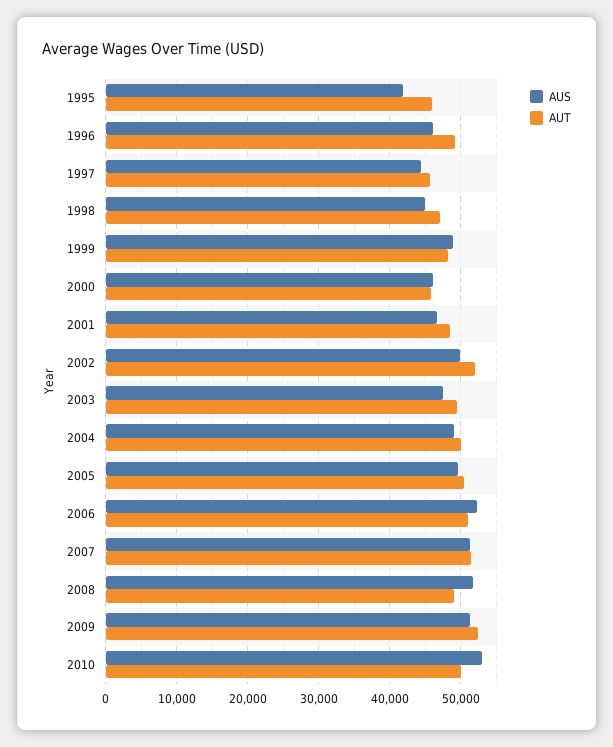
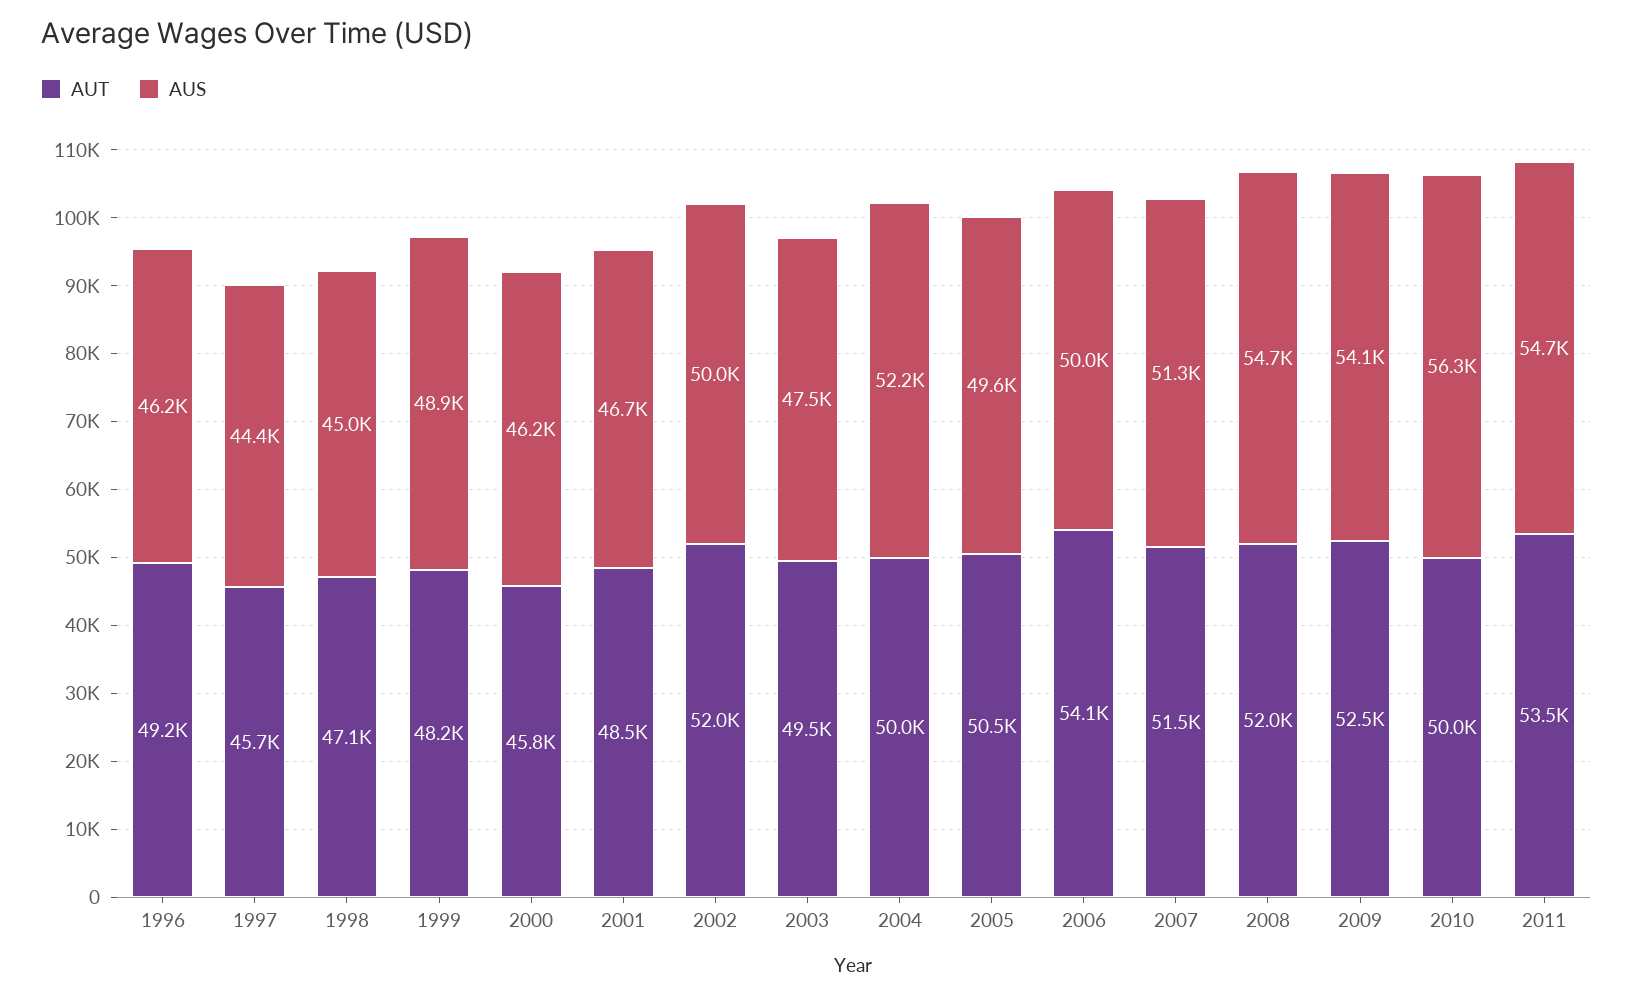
AUS, 1995: 42000 -> none
AUT, 1995: 46000 -> none
AUS, 2004: 49000 -> 52200
AUS, 2006: 52000 -> 50000
AUT, 2006: 51000 -> 54100
AUS, 2008: 52000 -> 54700
AUT, 2008: 49000 -> 52000
AUS, 2009: 51000 -> 54100
AUS, 2010: 53000 -> 56300
AUT, 2011: none -> 53500
AUS, 2011: none -> 54700

